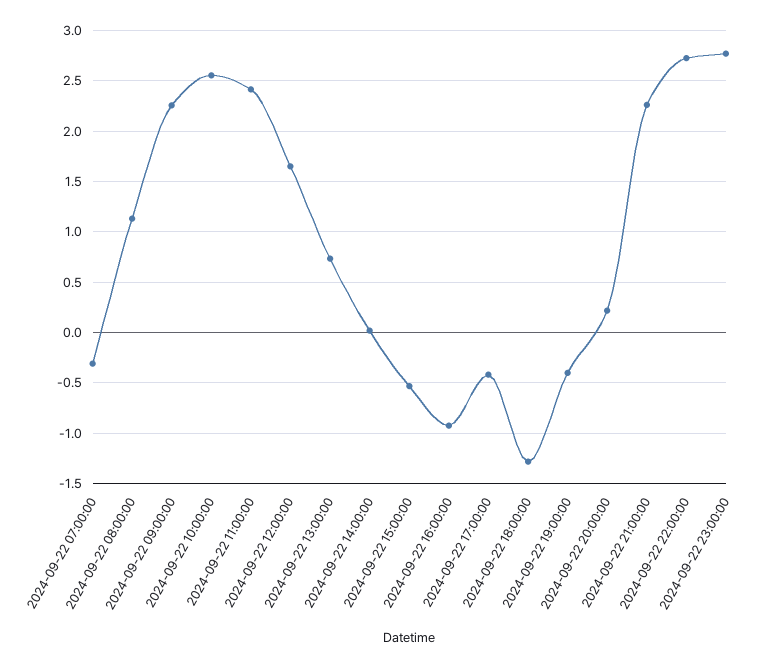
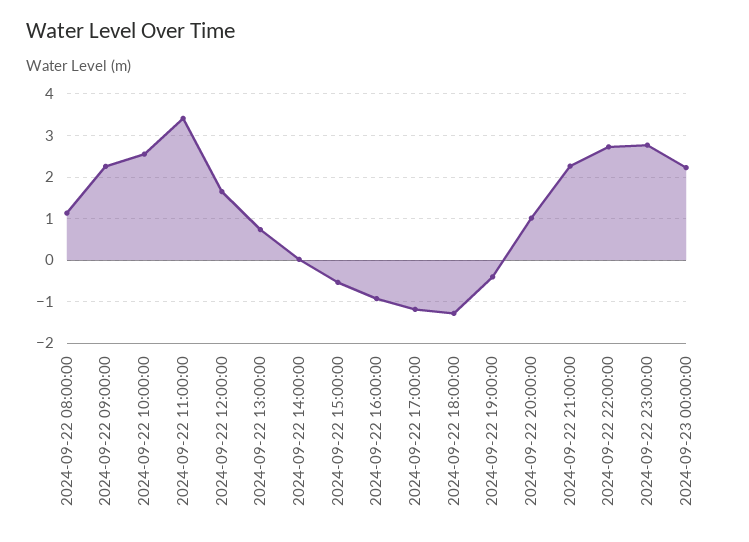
2024-09-22 07:00:00: -0.3 -> none
2024-09-22 11:00:00: 2.4 -> 3.4
2024-09-22 17:00:00: -0.4 -> -1.2
2024-09-22 20:00:00: 0.2 -> 1
2024-09-23 00:00:00: none -> 2.2

